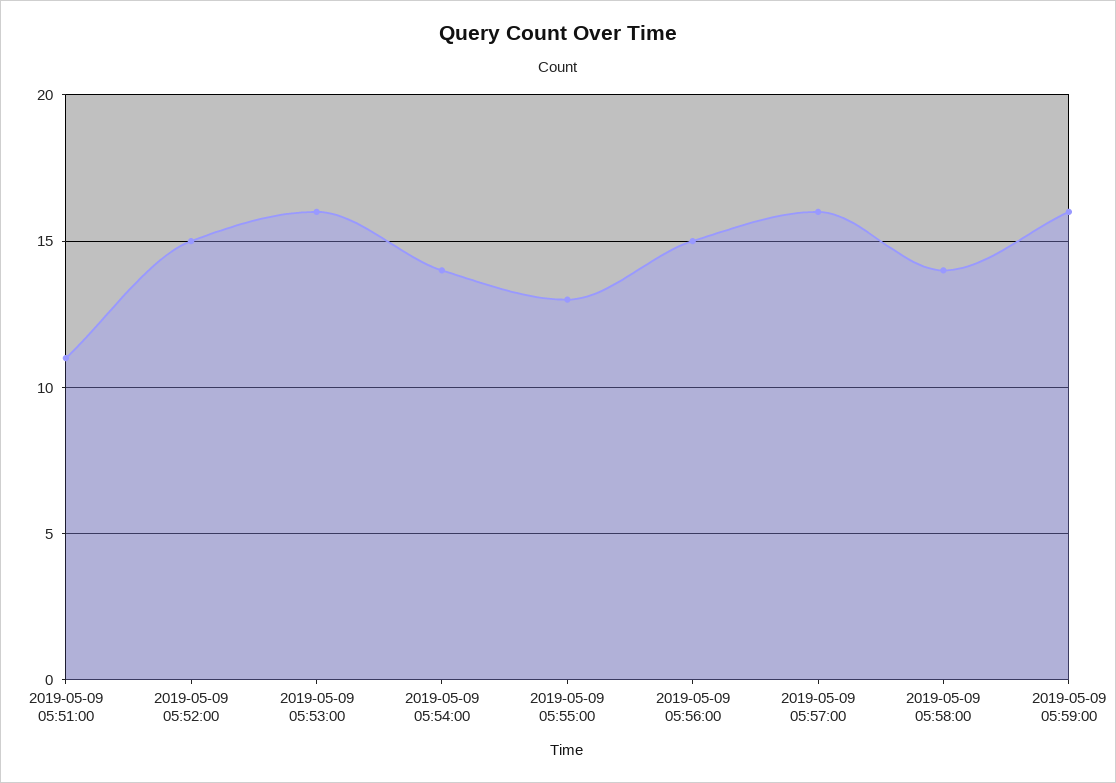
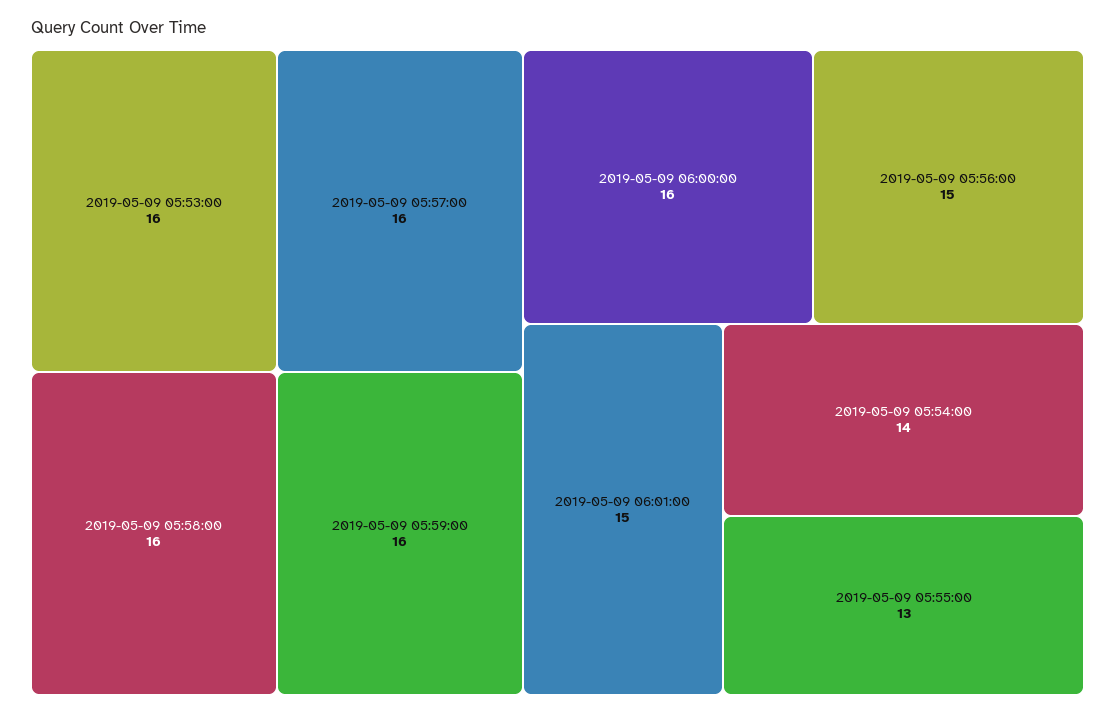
2019-05-09 05:51:00: 11 -> none
2019-05-09 05:52:00: 15 -> none
2019-05-09 05:58:00: 14 -> 16
2019-05-09 06:00:00: none -> 16
2019-05-09 06:01:00: none -> 15

